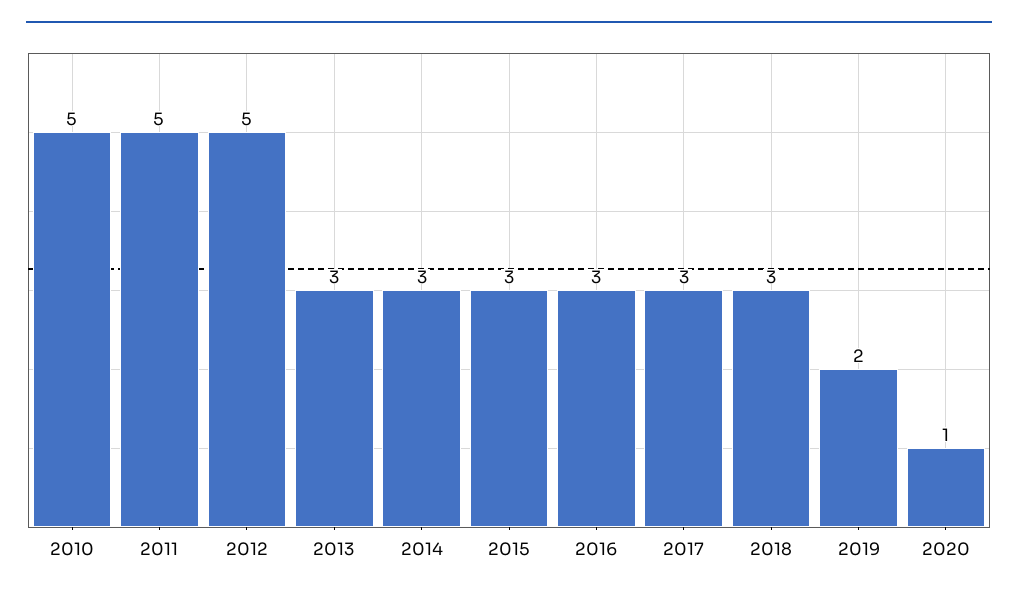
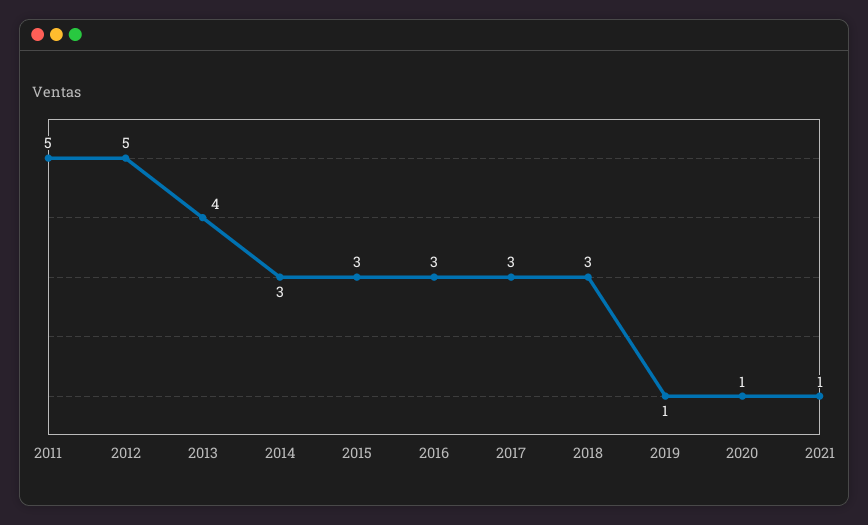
2010: 5 -> none
2013: 3 -> 4
2019: 2 -> 1
2021: none -> 1

